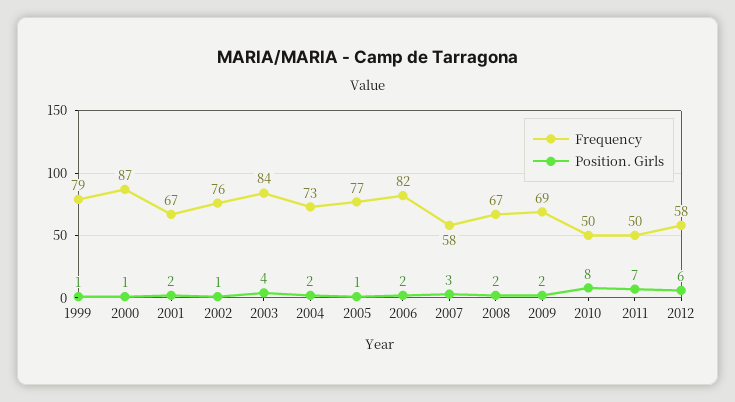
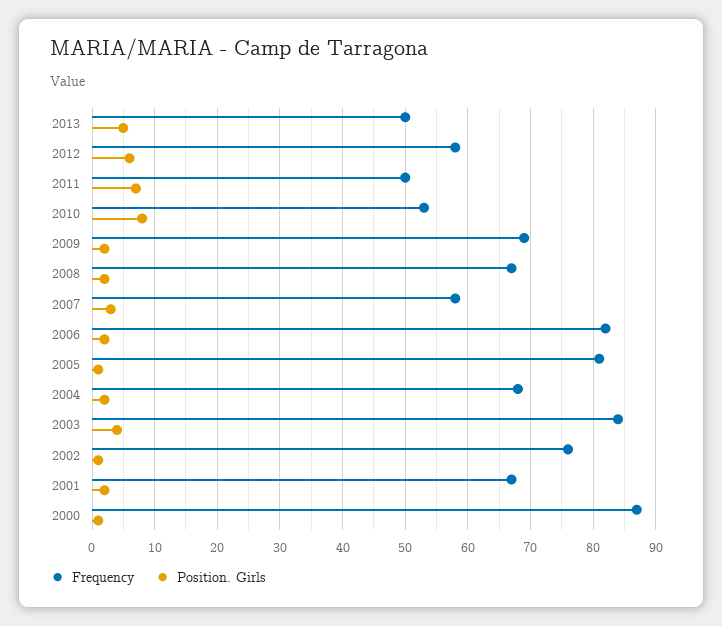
Frequency, 1999: 79 -> none
Position. Girls, 1999: 1 -> none
Frequency, 2004: 73 -> 68
Frequency, 2005: 77 -> 81
Frequency, 2010: 50 -> 53
Frequency, 2013: none -> 50
Position. Girls, 2013: none -> 5

